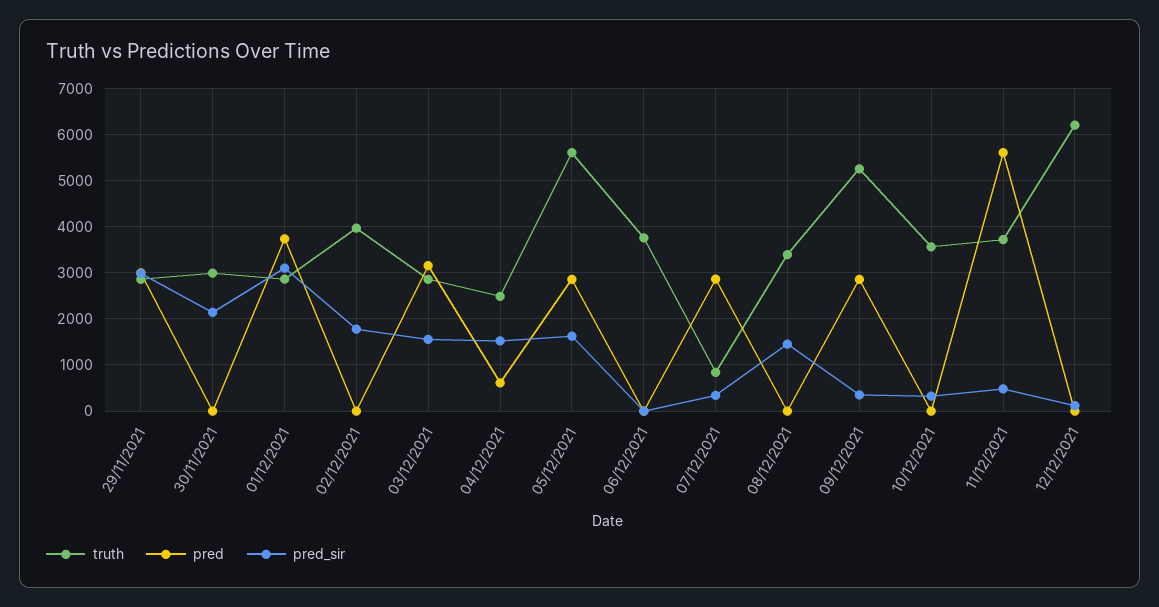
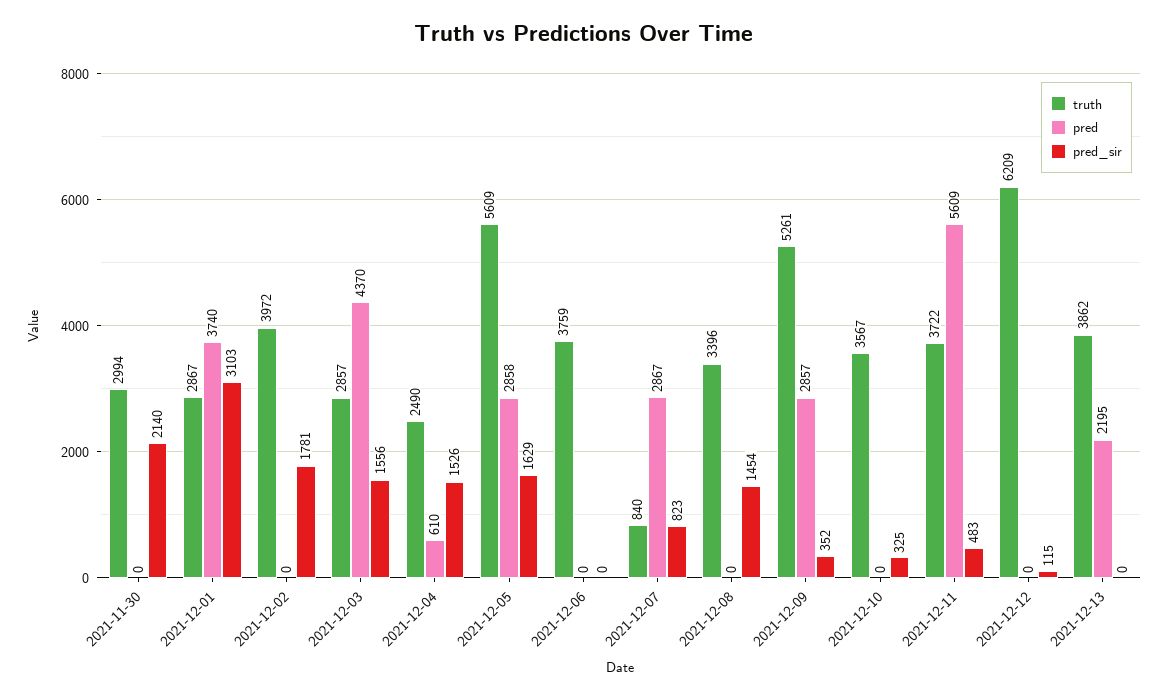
truth, 29/11/2021: 2800 -> none
pred, 29/11/2021: 3000 -> none
pred_sir, 29/11/2021: 3000 -> none
pred, 03/12/2021: 3200 -> 4370
pred_sir, 07/12/2021: 400 -> 823
truth, 2021-12-13: none -> 3862
pred, 2021-12-13: none -> 2195
pred_sir, 2021-12-13: none -> 0

